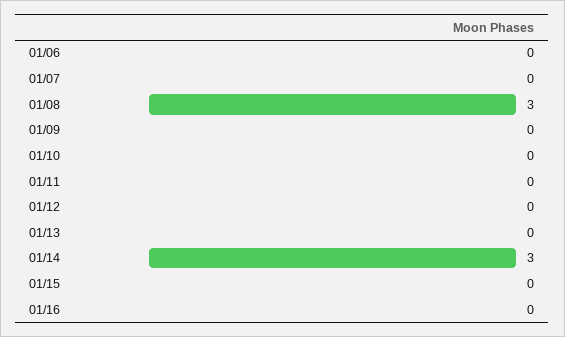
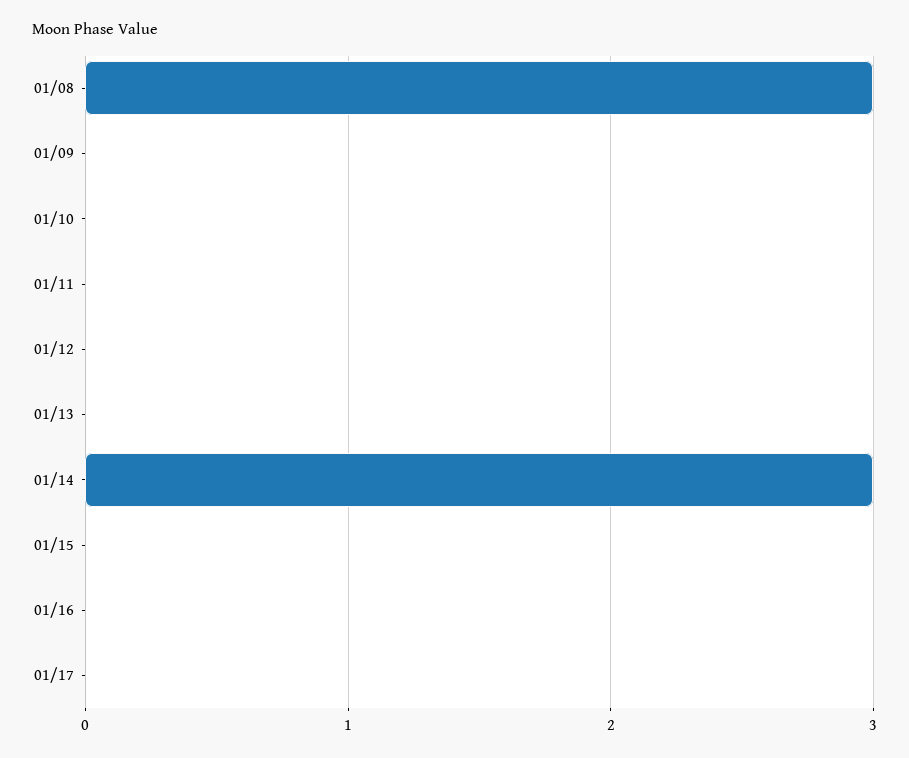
01/06: 0 -> none
01/07: 0 -> none
01/17: none -> 0

